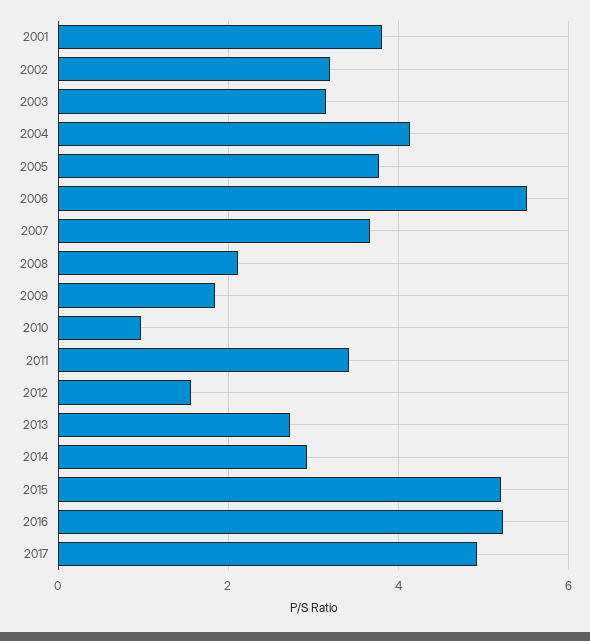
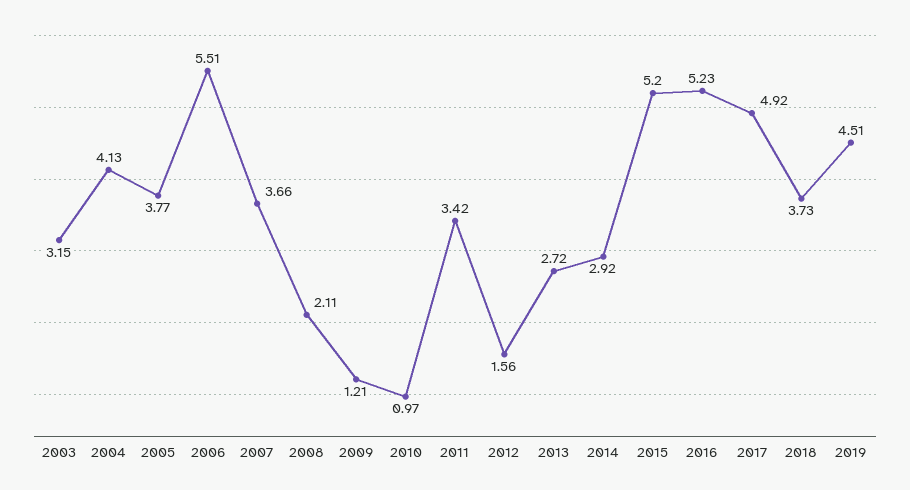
2001: 3.8 -> none
2002: 3.2 -> none
2009: 1.8 -> 1.21
2018: none -> 3.73
2019: none -> 4.51

